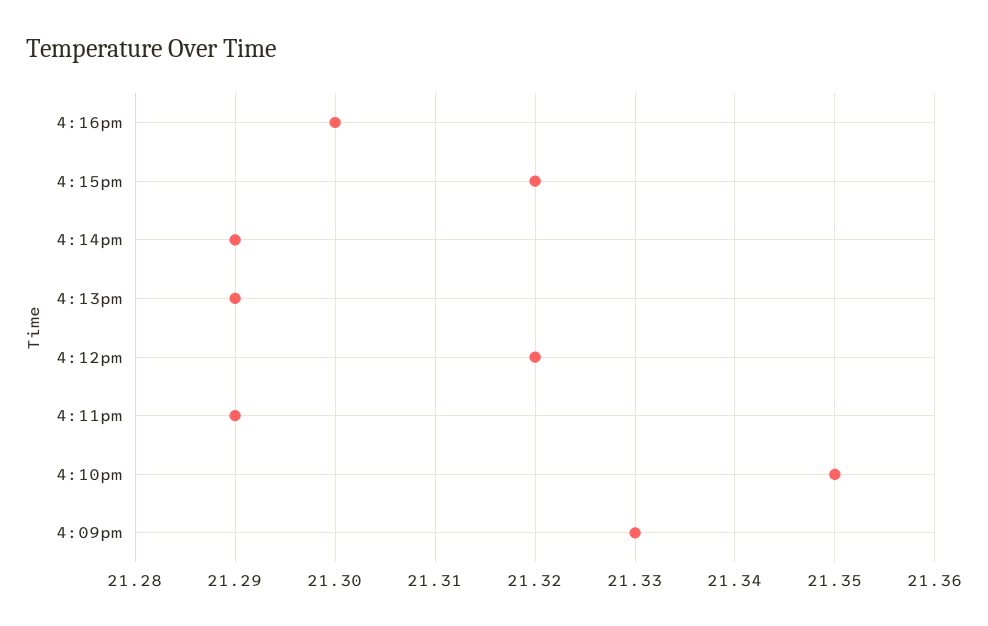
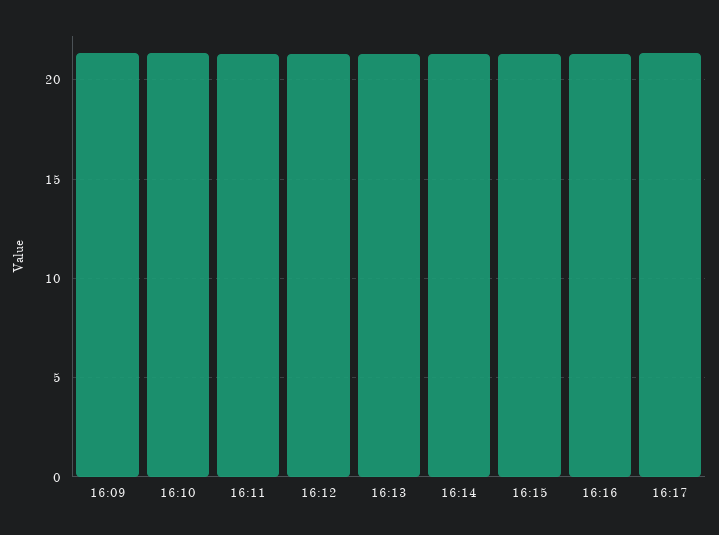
16:17: none -> 21.5

